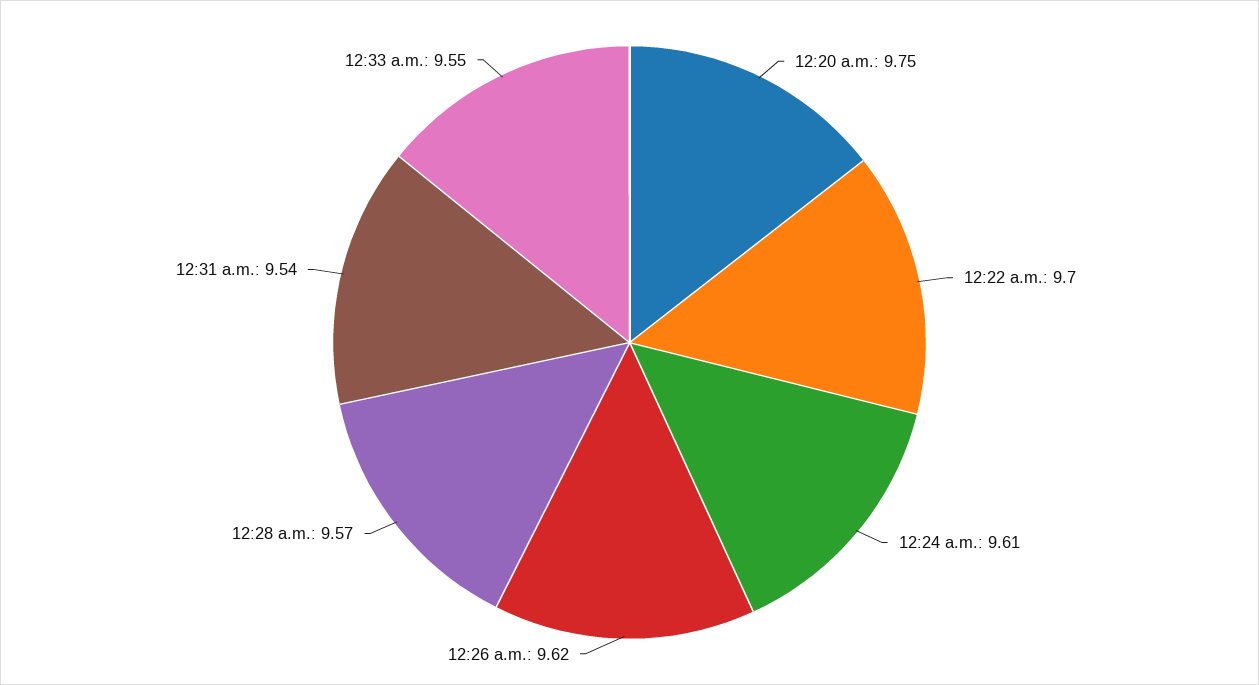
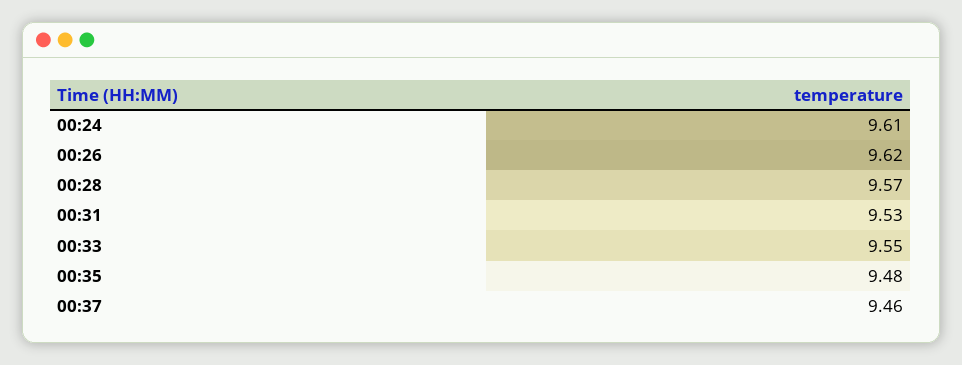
12:20 a.m.: 9.75 -> none
12:22 a.m.: 9.7 -> none
12:31 a.m.: 9.54 -> 9.53
00:35: none -> 9.48
00:37: none -> 9.46

